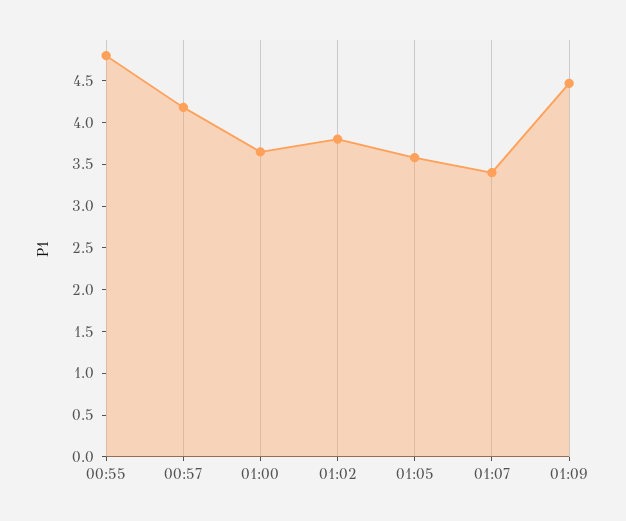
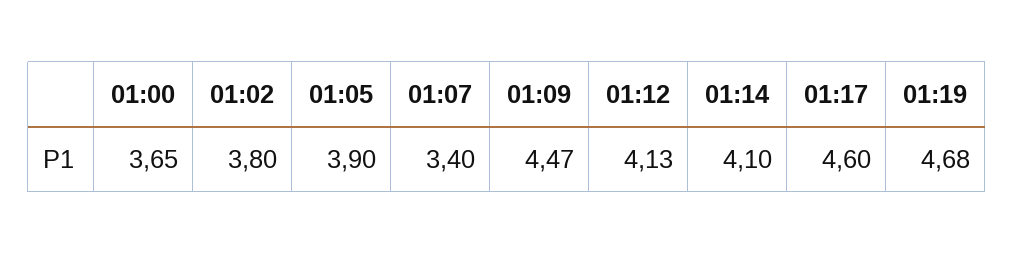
00:55: 4.8 -> none
00:57: 4.2 -> none
01:05: 3.6 -> 3.9
01:12: none -> 4.13
01:14: none -> 4.1
01:17: none -> 4.6
01:19: none -> 4.68

